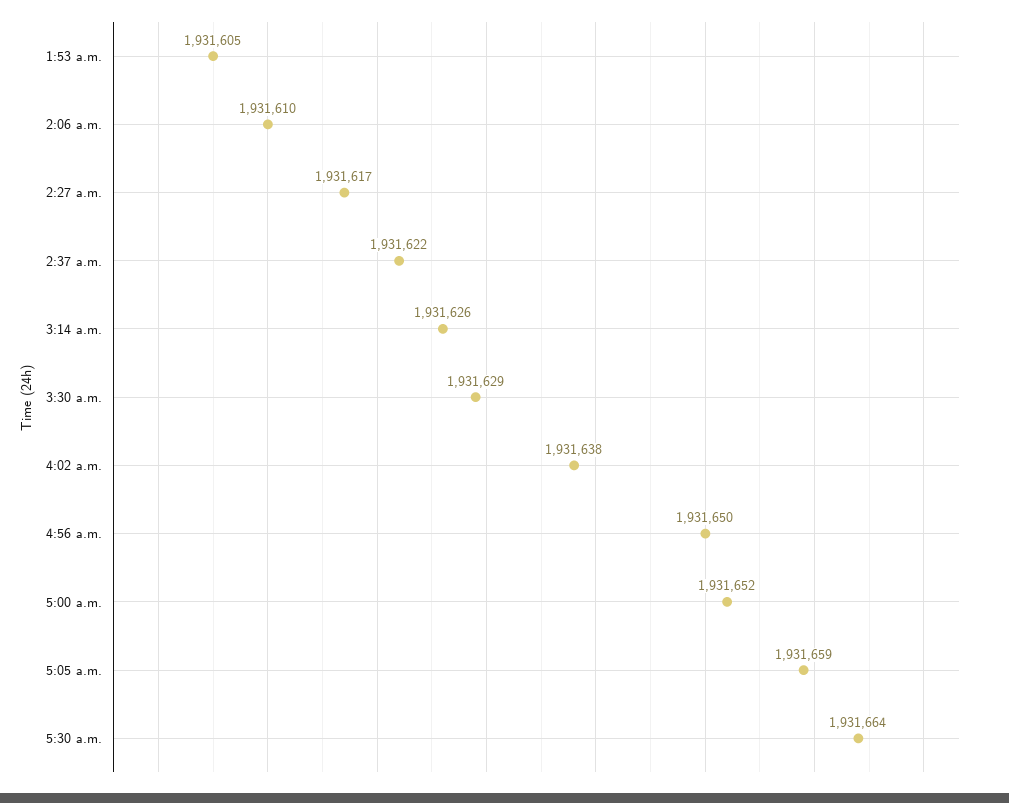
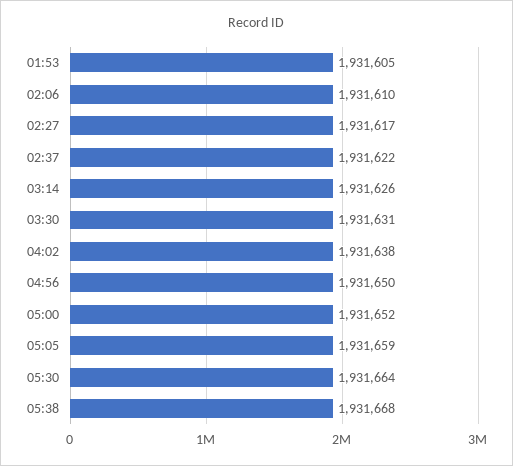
3:30 a.m.: 1931629 -> 1931631
05:38: none -> 1931668

